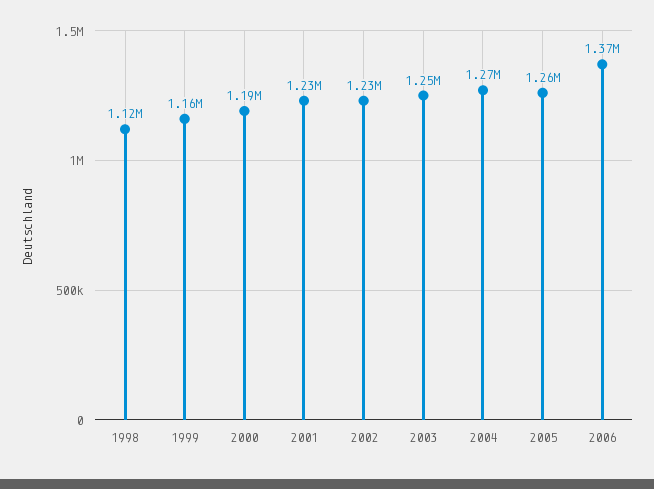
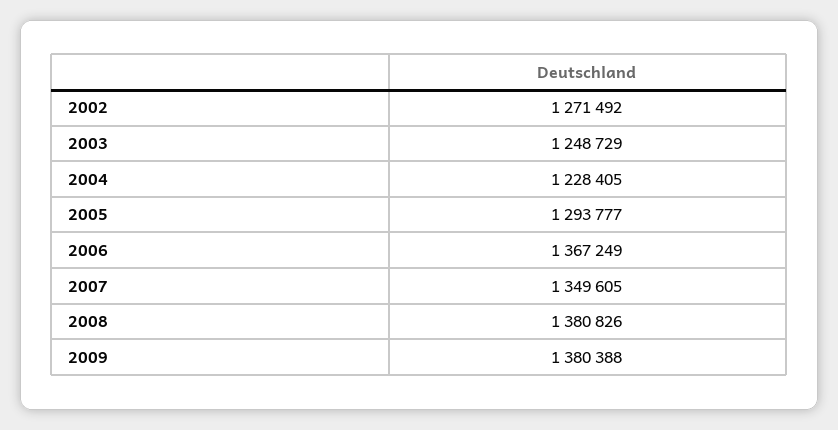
1998: 1120000 -> none
1999: 1160000 -> none
2000: 1190000 -> none
2001: 1230000 -> none
2002: 1230000 -> 1271492
2004: 1270000 -> 1228405
2005: 1260000 -> 1293777
2007: none -> 1349605
2008: none -> 1380826
2009: none -> 1380388

